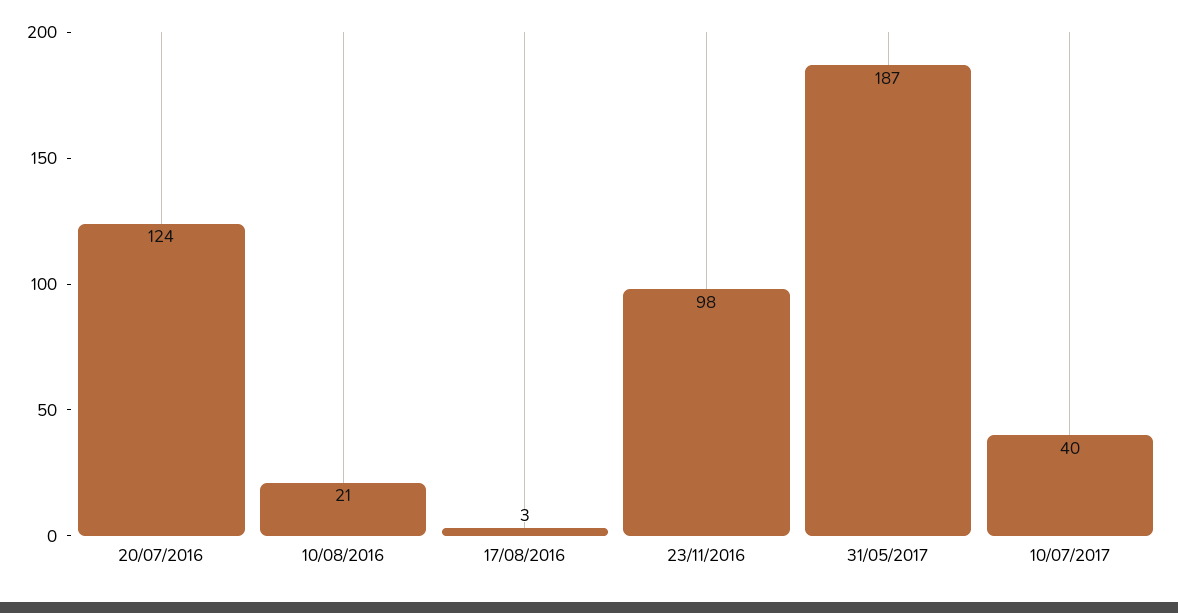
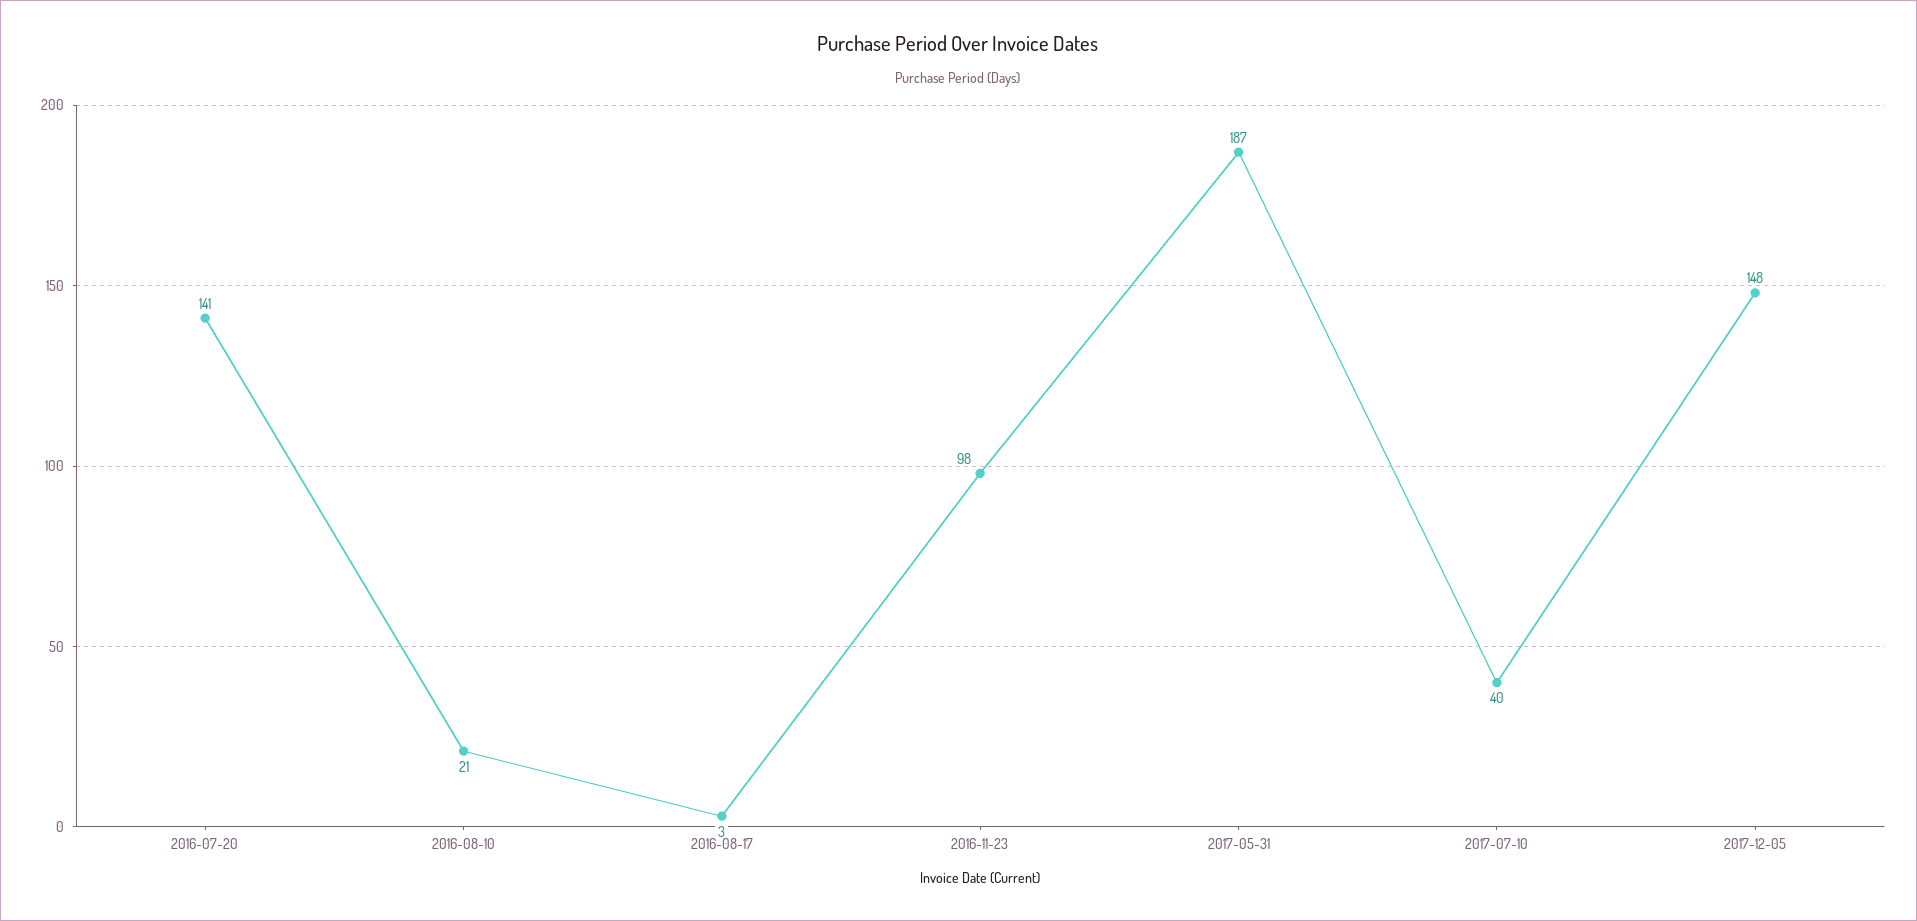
20/07/2016: 124 -> 141
2017-12-05: none -> 148

